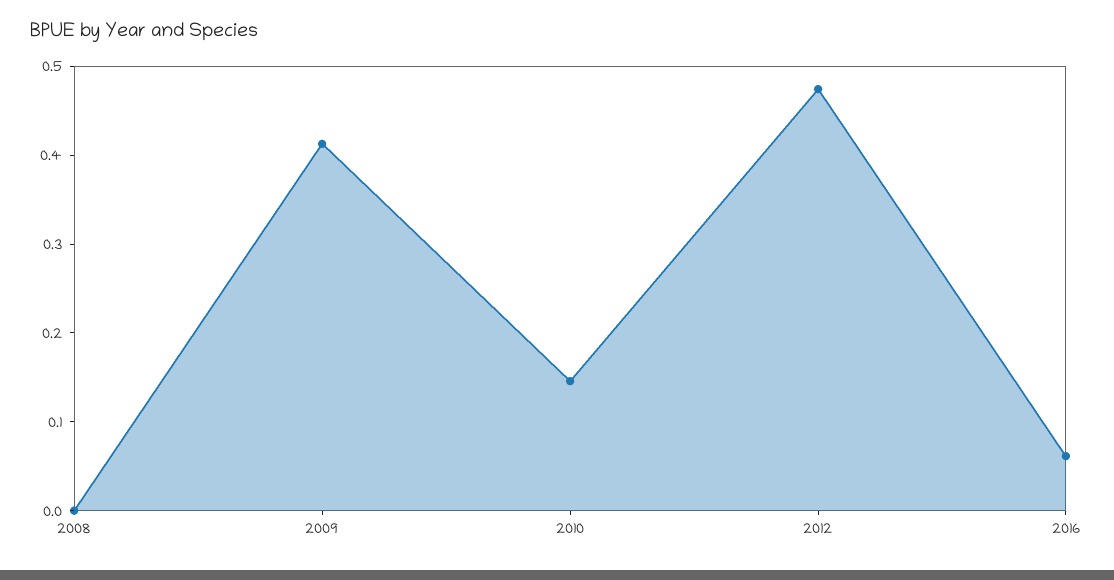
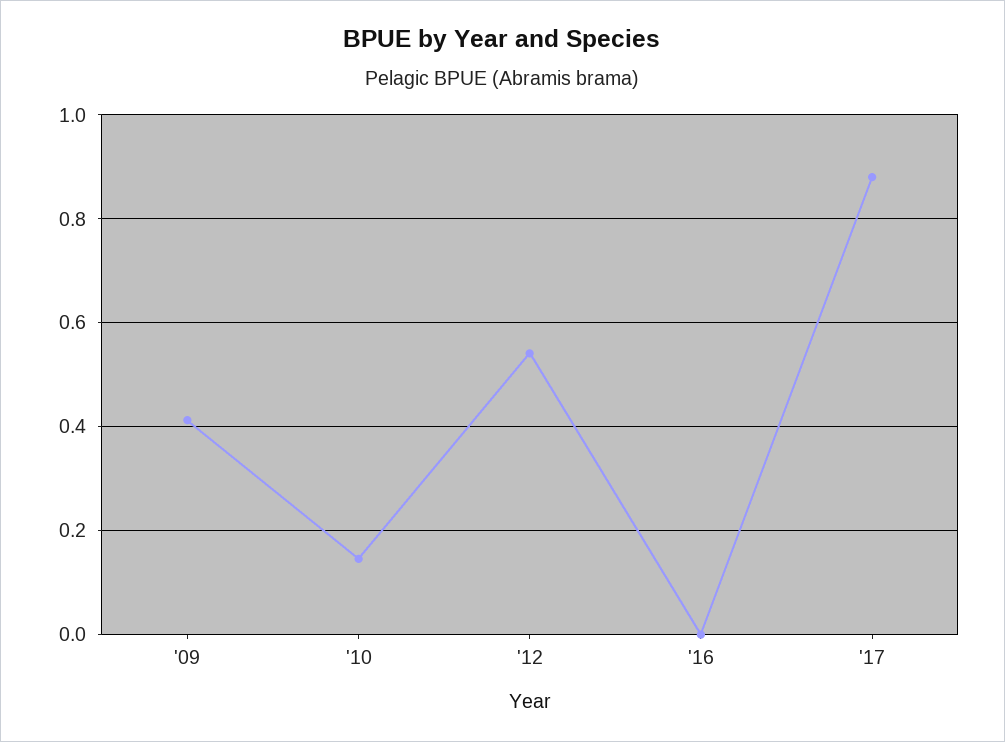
2008: 0 -> none
2012: 0.48 -> 0.54
2016: 0.06 -> 0
'17: none -> 0.88

